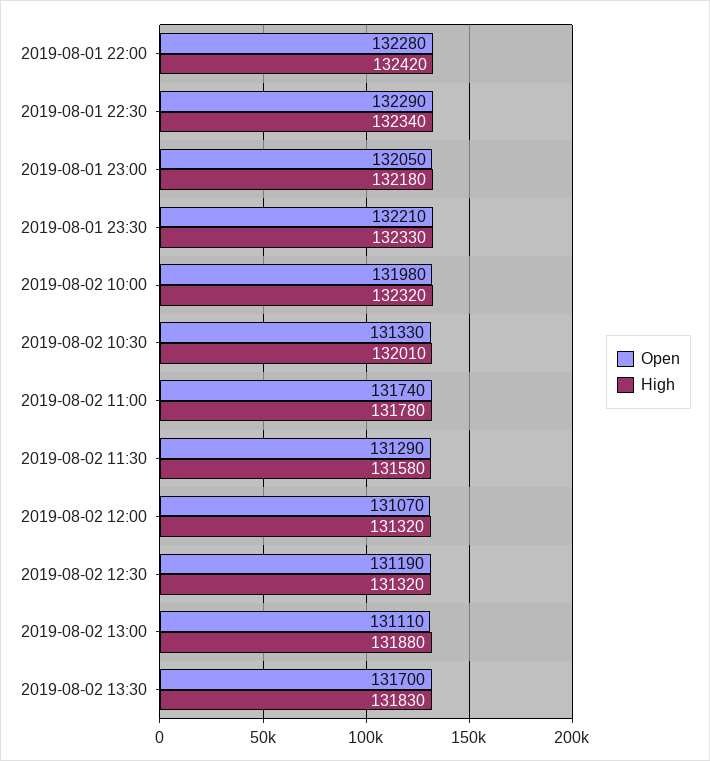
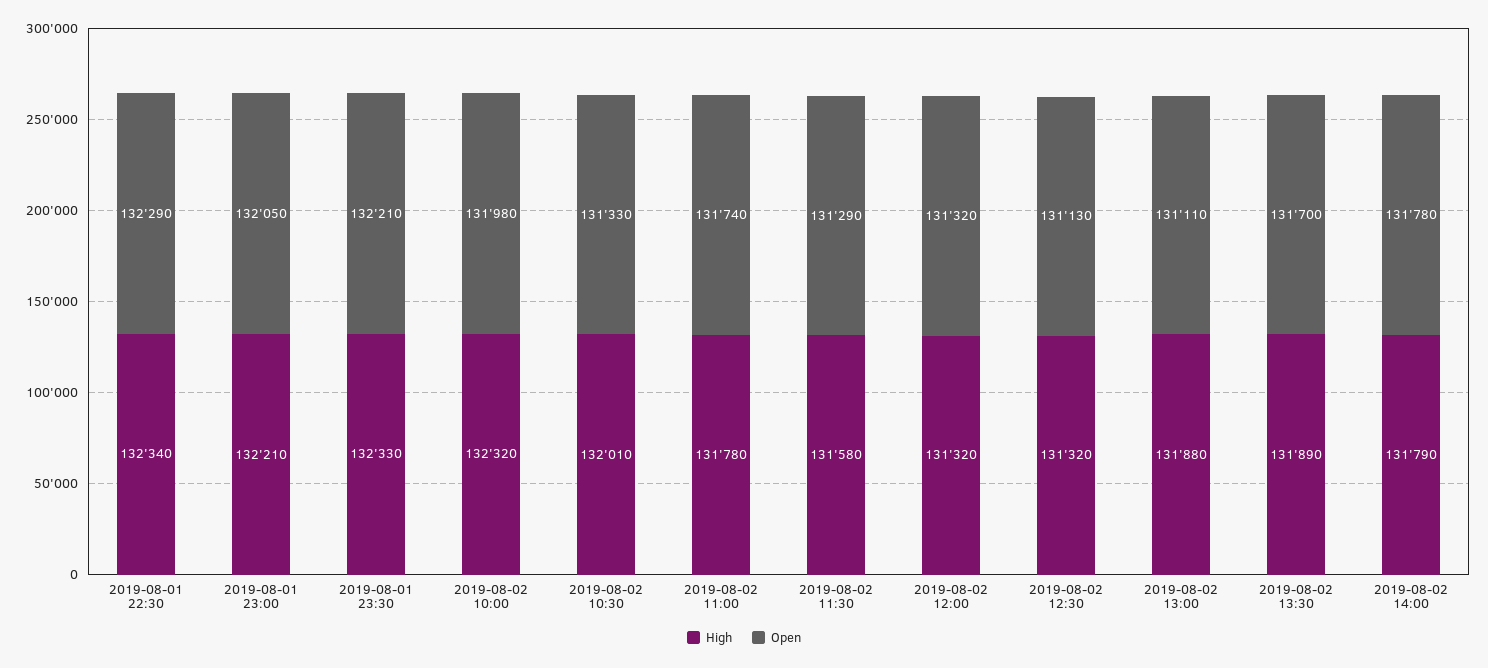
Open, 2019-08-01 22:00: 132280 -> none
High, 2019-08-01 22:00: 132420 -> none
High, 2019-08-01 23:00: 132180 -> 132210
Open, 2019-08-02 12:00: 131070 -> 131320
Open, 2019-08-02 12:30: 131190 -> 131130
High, 2019-08-02 13:30: 131830 -> 131890
High, 2019-08-02 14:00: none -> 131790
Open, 2019-08-02 14:00: none -> 131780

